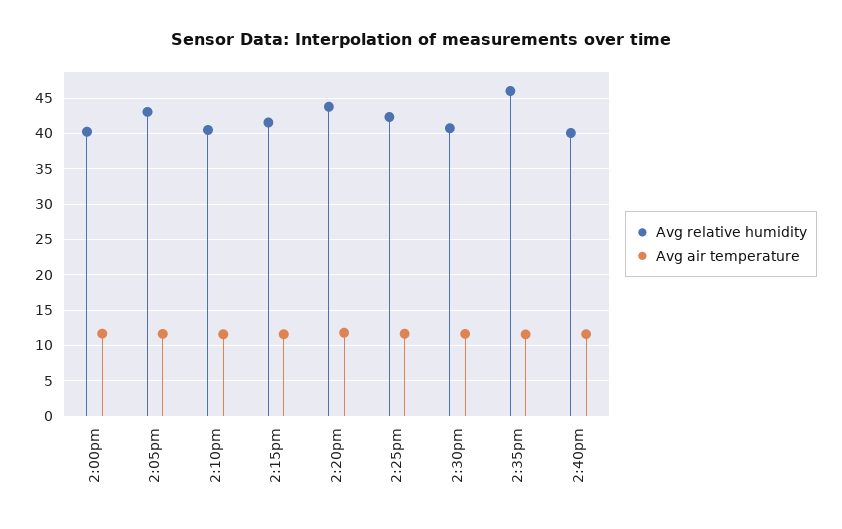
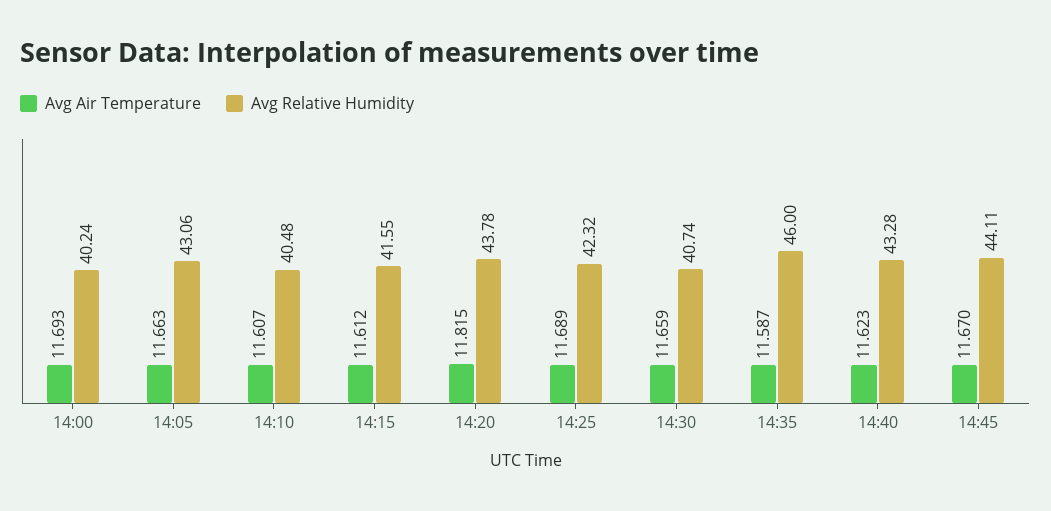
Avg relative humidity, 2:40pm: 40 -> 43.28
Avg air temperature, 14:45: none -> 11.67
Avg relative humidity, 14:45: none -> 44.11

